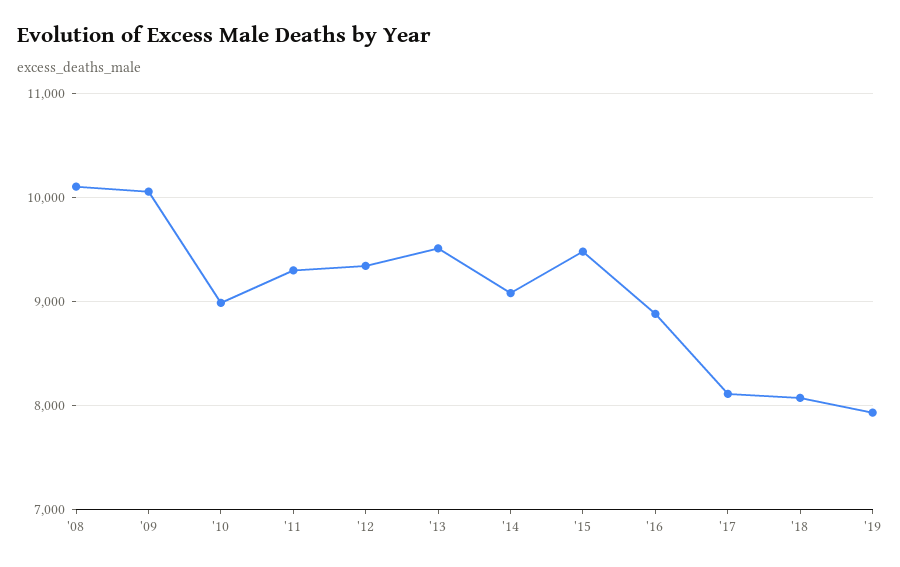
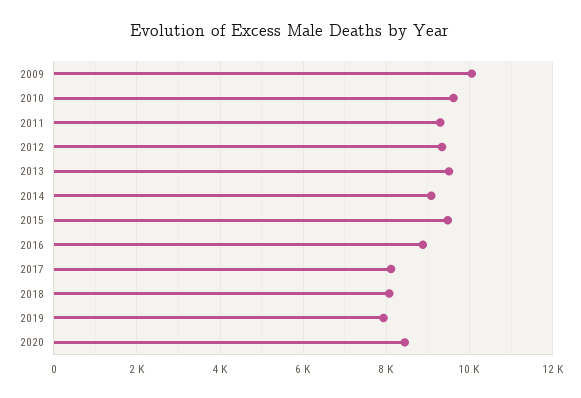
'08: 10100 -> none
'10: 9000 -> 9600
2020: none -> 8400

